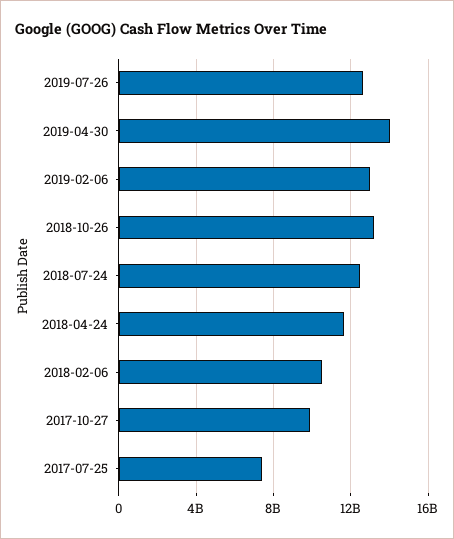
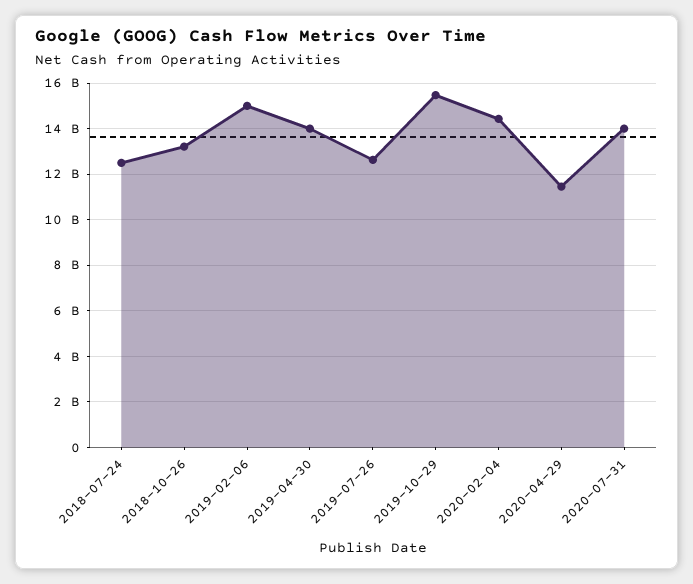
2019-02-06: 13000000000 -> 15000000000
2018-04-24: 11500000000 -> none
2018-02-06: 10500000000 -> none
2017-10-27: 10000000000 -> none
2017-07-25: 7500000000 -> none
2019-10-29: none -> 15500000000
2020-02-04: none -> 14500000000
2020-04-29: none -> 11500000000
2020-07-31: none -> 14000000000

